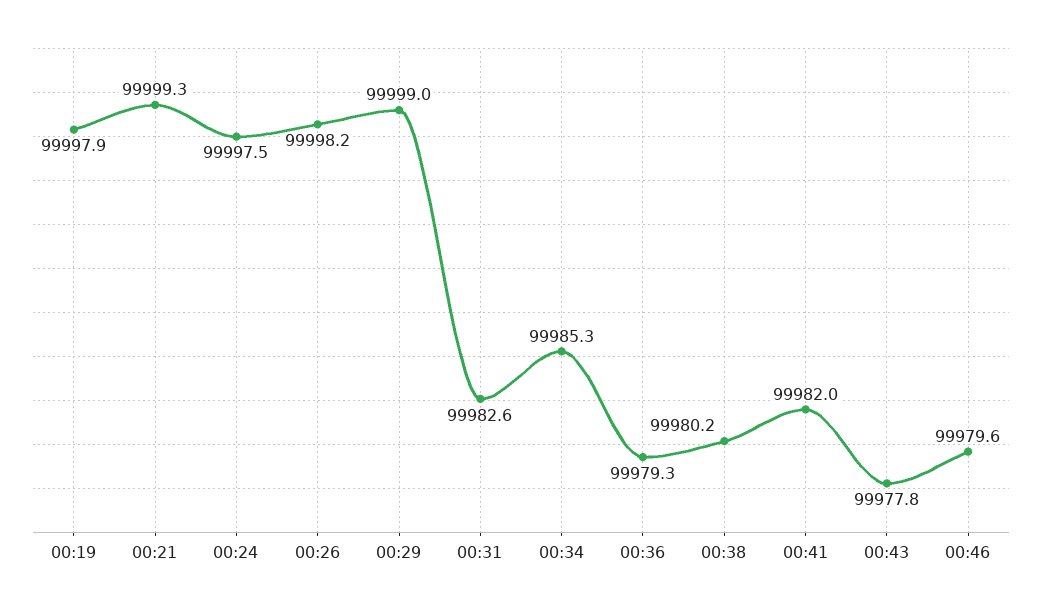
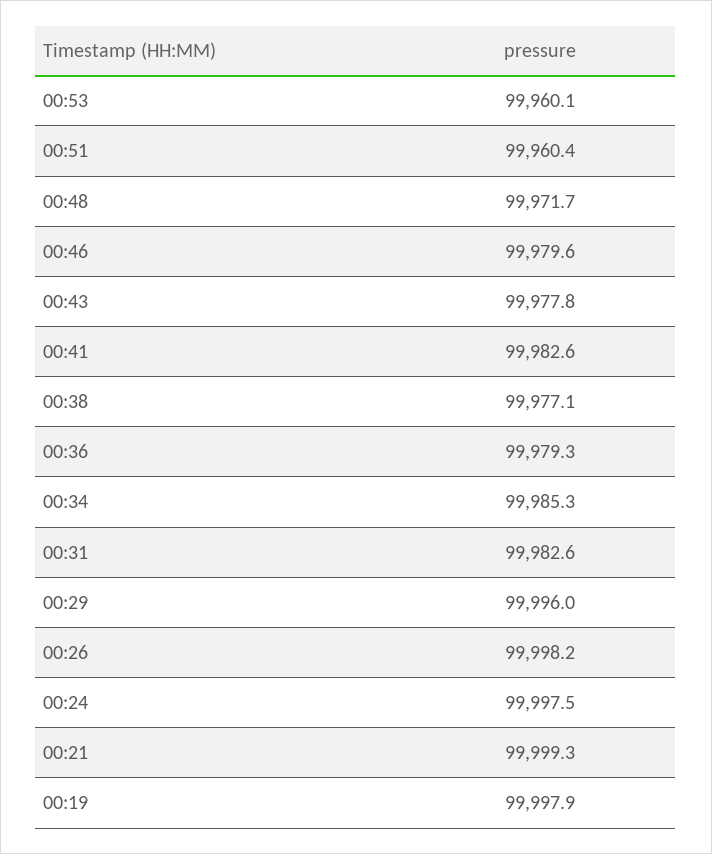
00:29: 99999 -> 99996
00:38: 99980.2 -> 99977.1
00:41: 99982 -> 99982.6
00:53: none -> 99960.1
00:51: none -> 99960.4
00:48: none -> 99971.7

